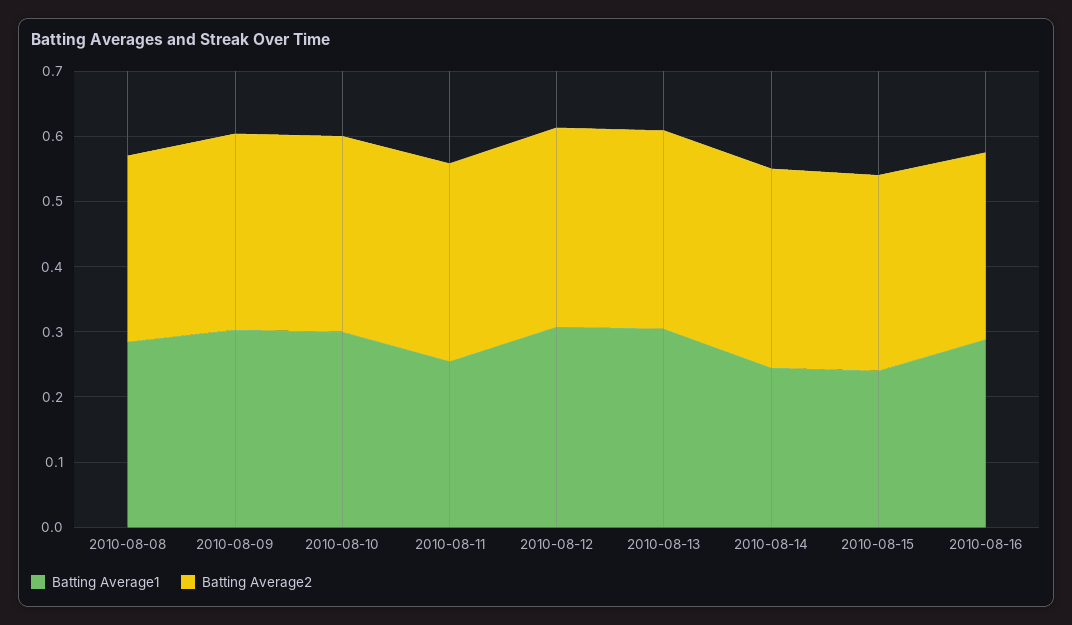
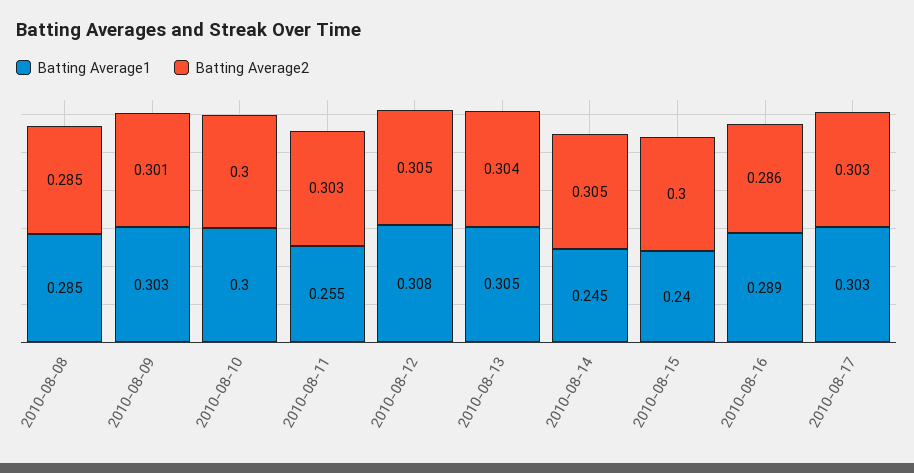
Batting Average1, 2010-08-17: none -> 0.303
Batting Average2, 2010-08-17: none -> 0.303

